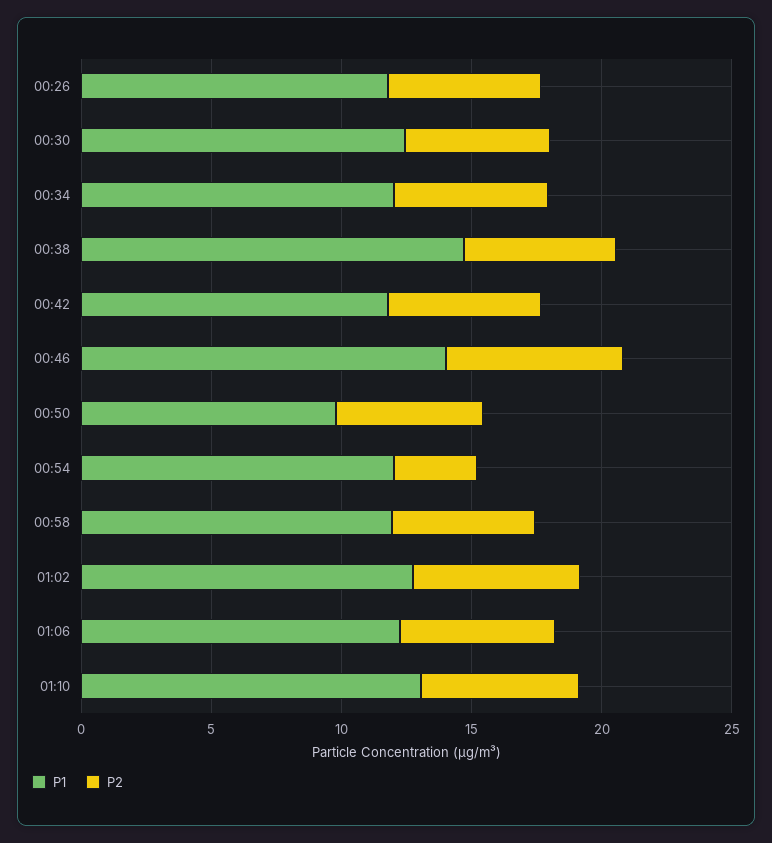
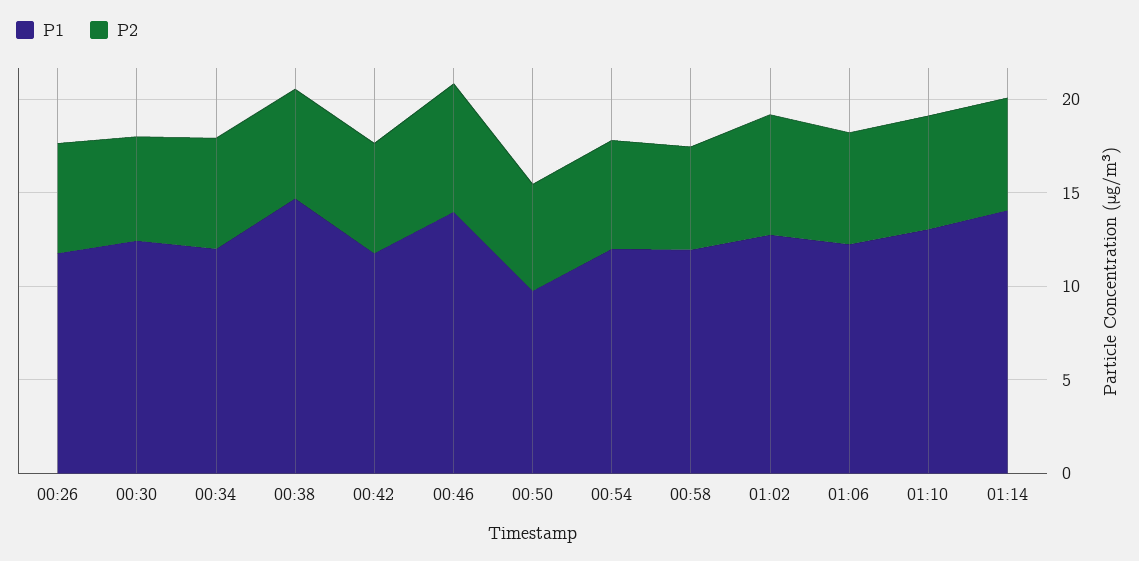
P2, 00:54: 3 -> 6
P1, 01:14: none -> 14
P2, 01:14: none -> 6

